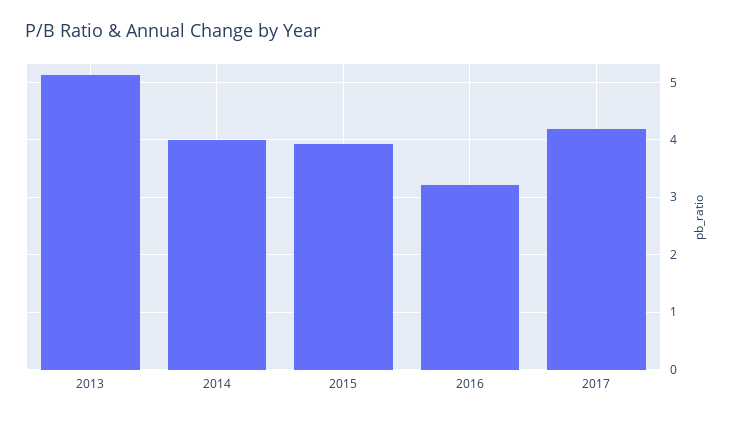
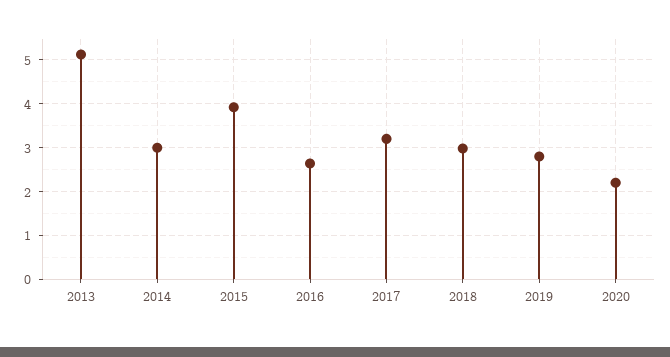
2014: 4 -> 3
2016: 3.2 -> 2.6
2017: 4.2 -> 3.2
2018: none -> 3
2019: none -> 2.8
2020: none -> 2.2

